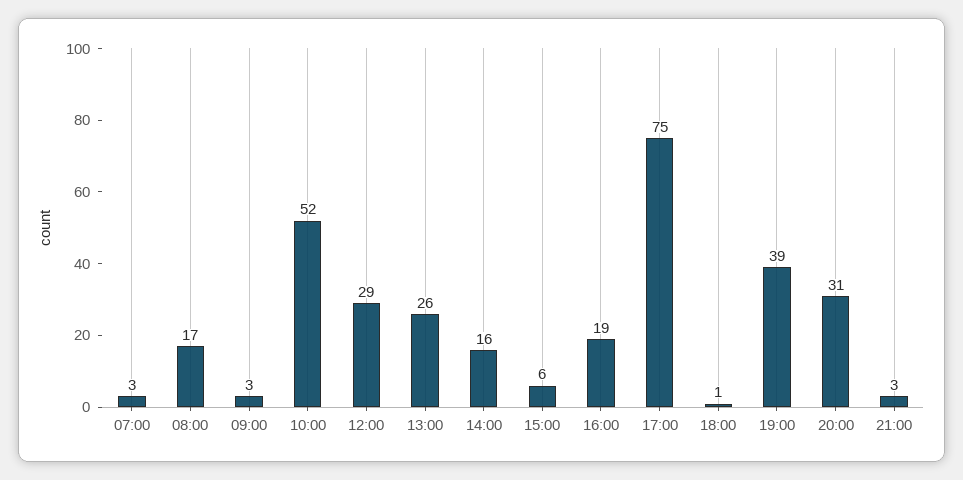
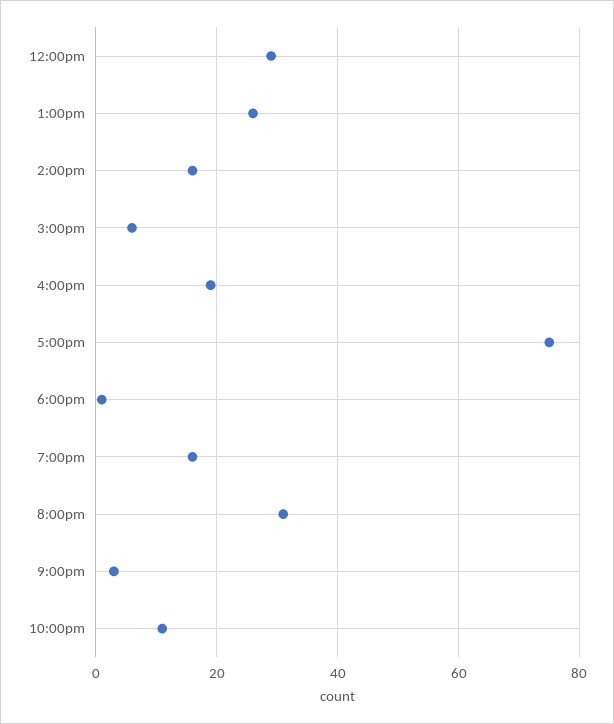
07:00: 3 -> none
08:00: 17 -> none
09:00: 3 -> none
10:00: 52 -> none
19:00: 39 -> 15
10:00pm: none -> 10

